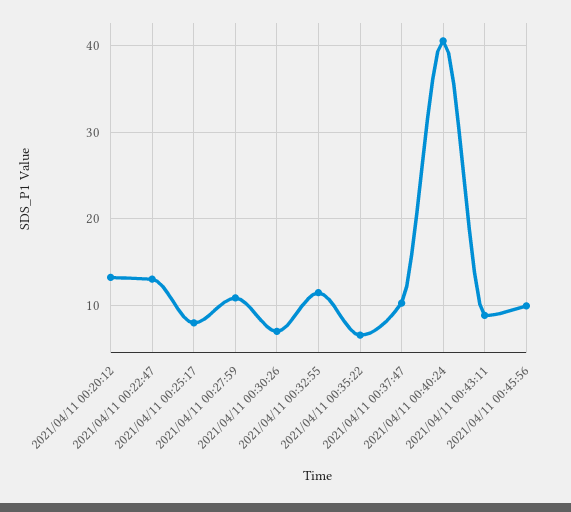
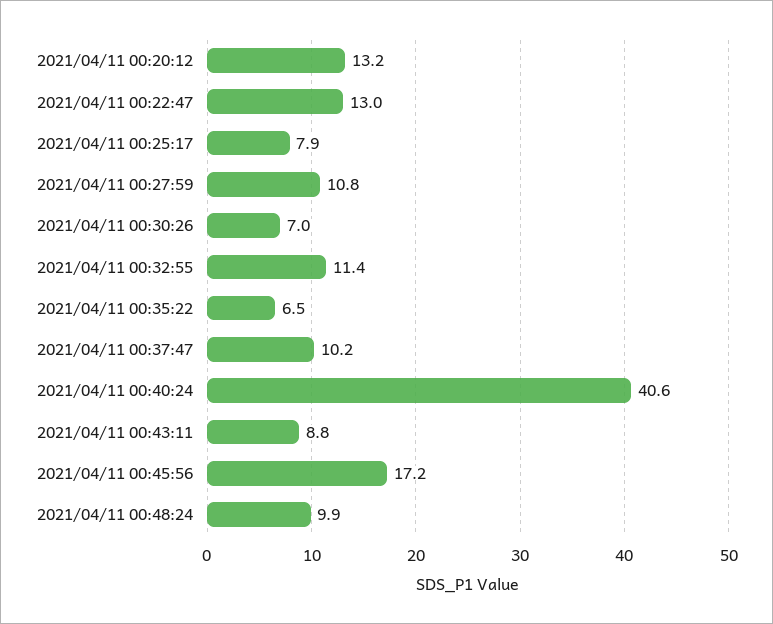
2021/04/11 00:45:56: 10 -> 17.2
2021/04/11 00:48:24: none -> 9.9

